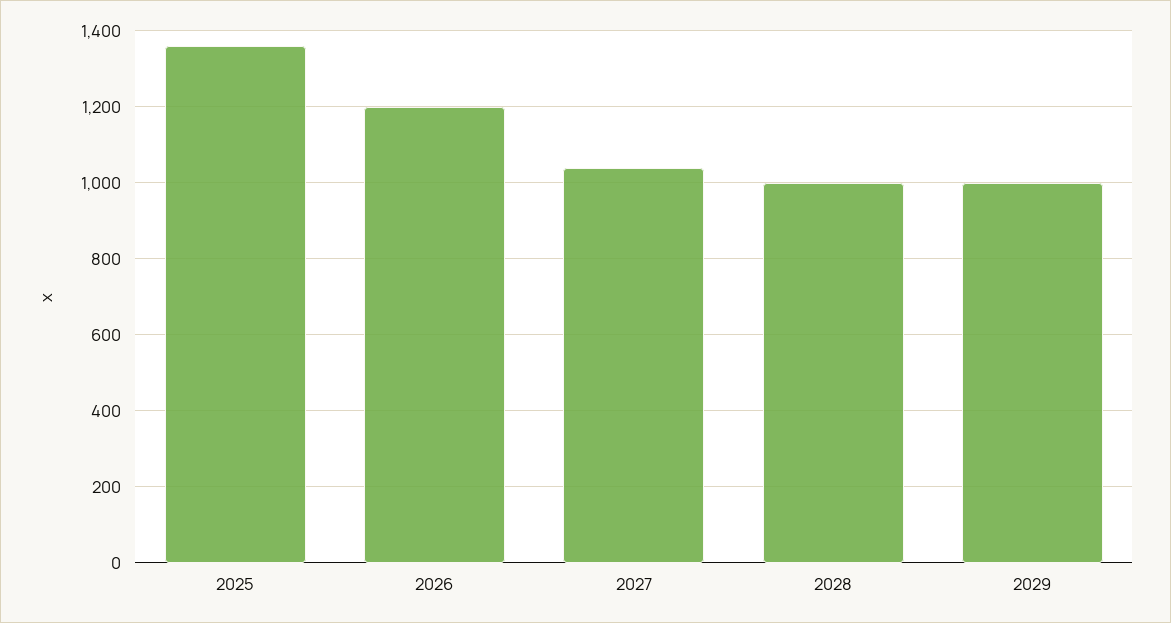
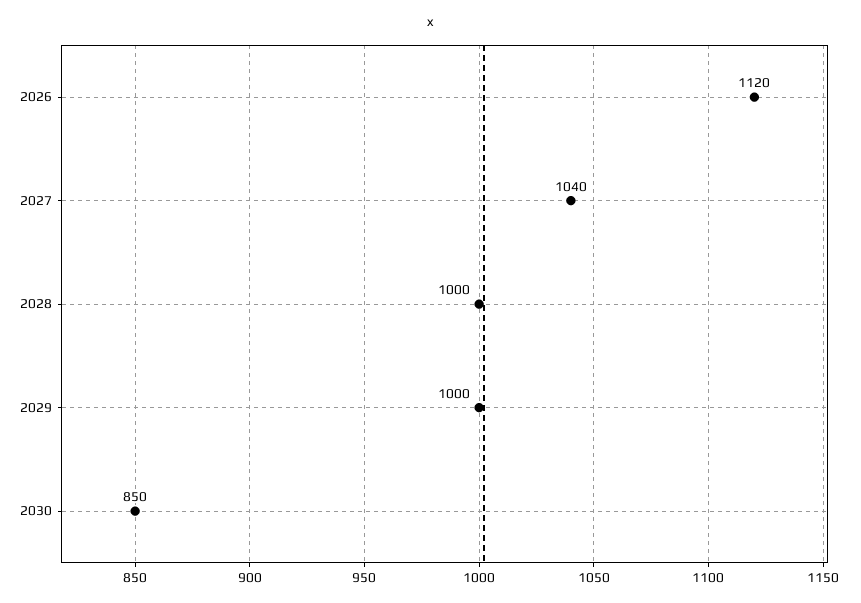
2025: 1360 -> none
2026: 1200 -> 1120
2030: none -> 850

